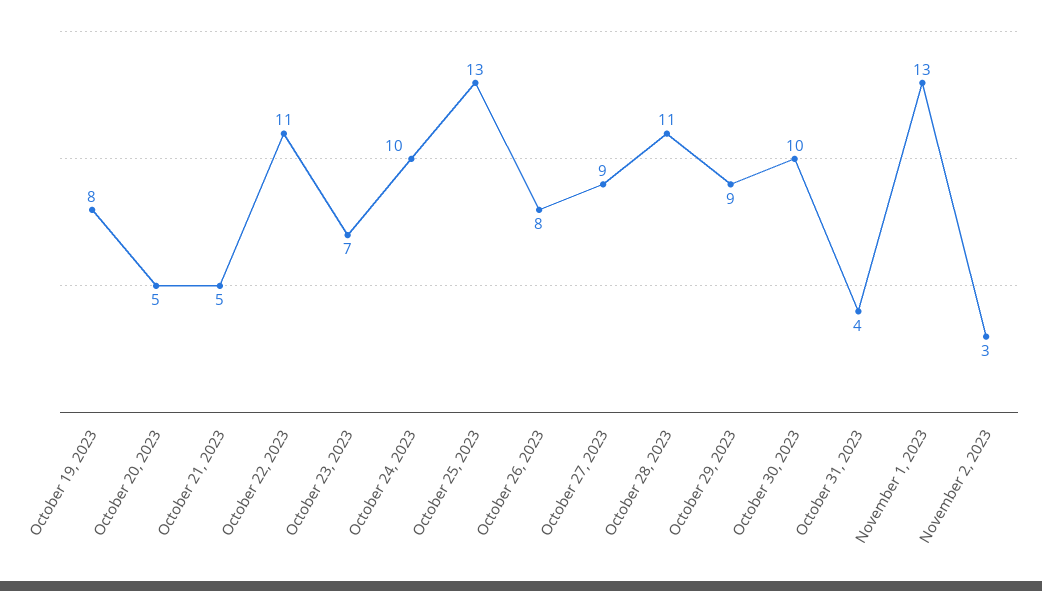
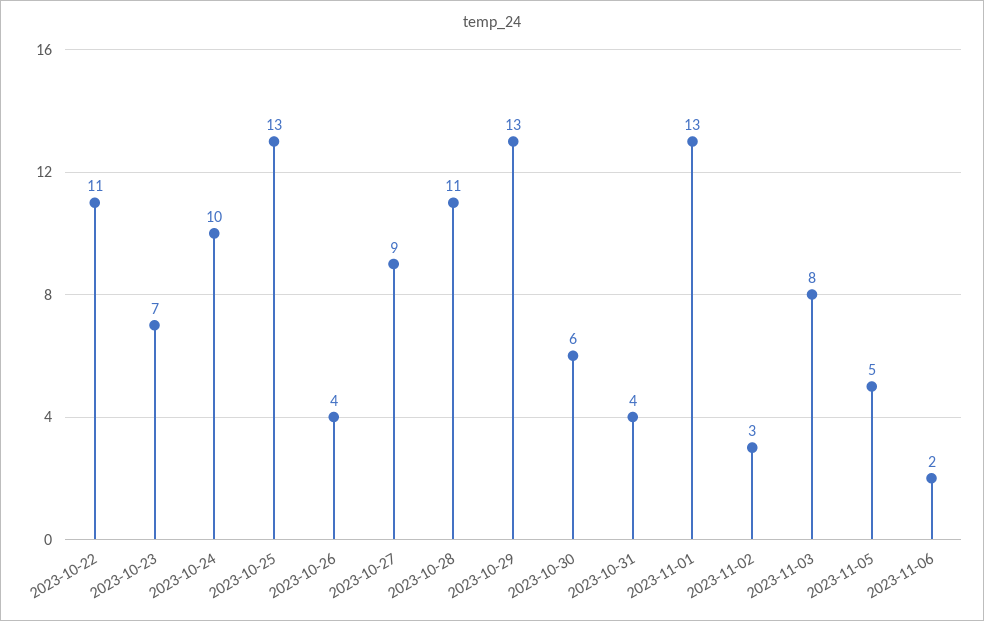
October 19, 2023: 8 -> none
October 20, 2023: 5 -> none
October 21, 2023: 5 -> none
October 26, 2023: 8 -> 4
October 29, 2023: 9 -> 13
October 30, 2023: 10 -> 6
2023-11-03: none -> 8
2023-11-05: none -> 5
2023-11-06: none -> 2

